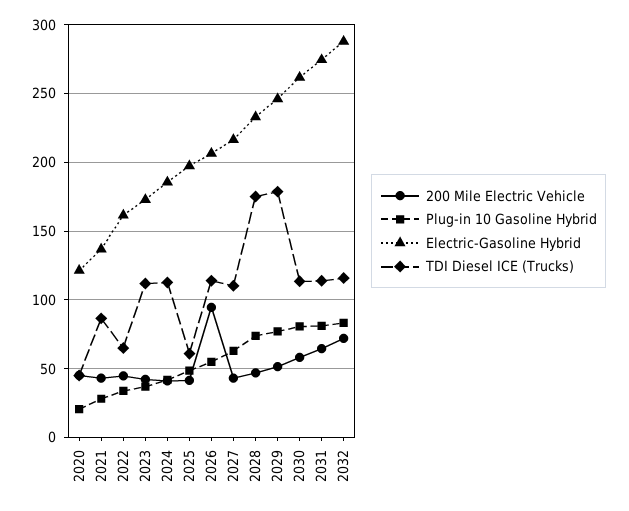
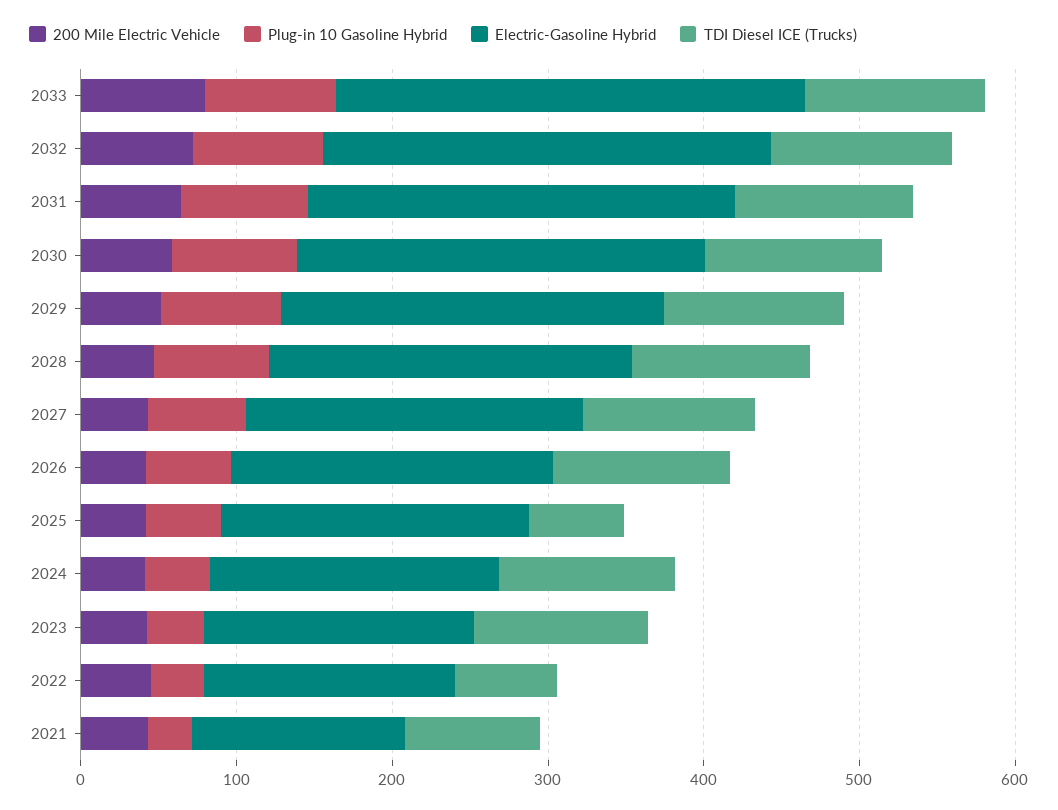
200 Mile Electric Vehicle, 2020: 45 -> none
Plug-in 10 Gasoline Hybrid, 2020: 20 -> none
Electric-Gasoline Hybrid, 2020: 120 -> none
TDI Diesel ICE (Trucks), 2020: 45 -> none
200 Mile Electric Vehicle, 2026: 95 -> 40
TDI Diesel ICE (Trucks), 2028: 175 -> 120
TDI Diesel ICE (Trucks), 2029: 180 -> 120
200 Mile Electric Vehicle, 2033: none -> 80
Plug-in 10 Gasoline Hybrid, 2033: none -> 80
Electric-Gasoline Hybrid, 2033: none -> 300
TDI Diesel ICE (Trucks), 2033: none -> 120

